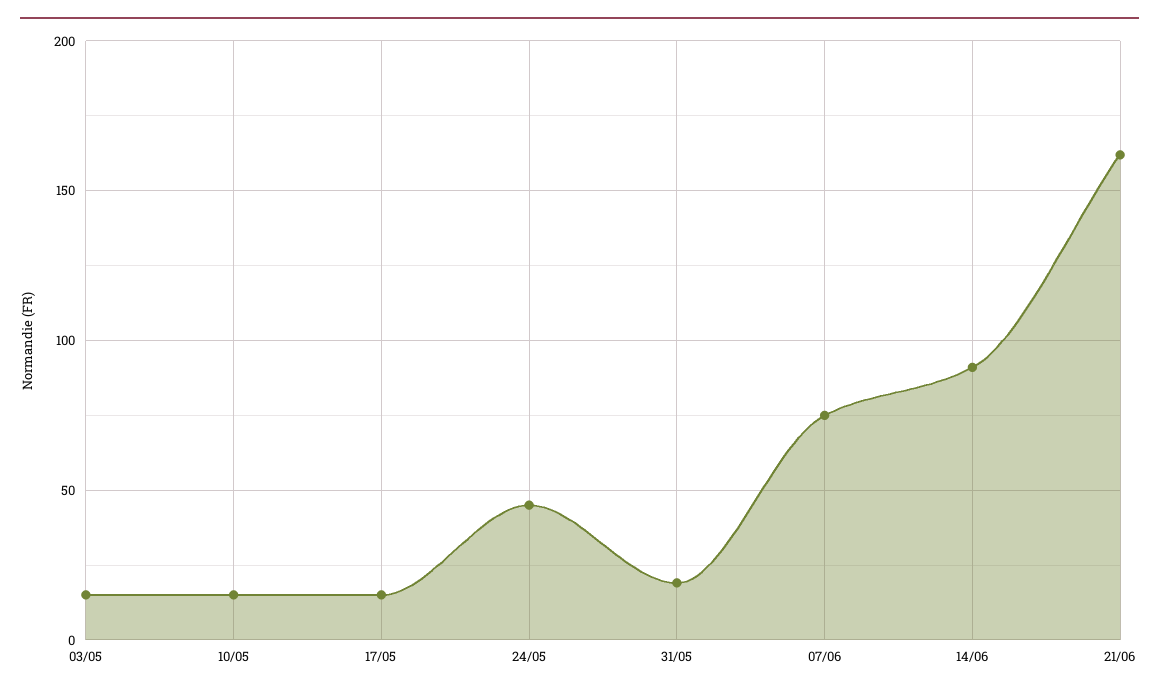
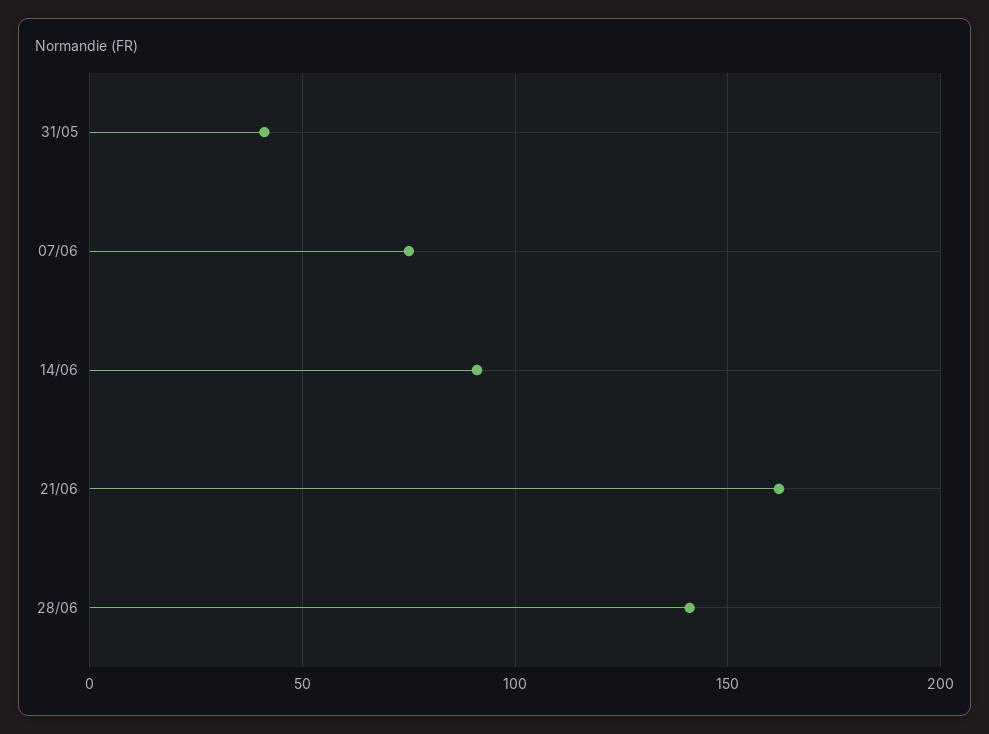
03/05: 15 -> none
10/05: 15 -> none
17/05: 15 -> none
24/05: 45 -> none
31/05: 20 -> 40
28/06: none -> 140

